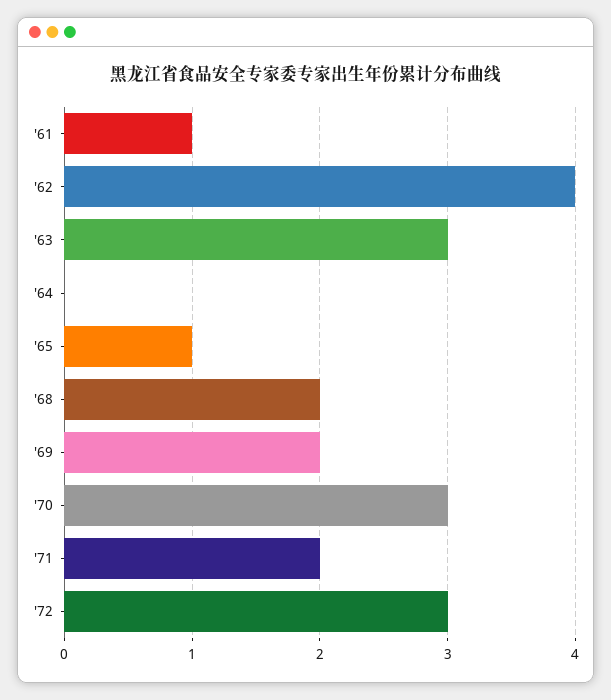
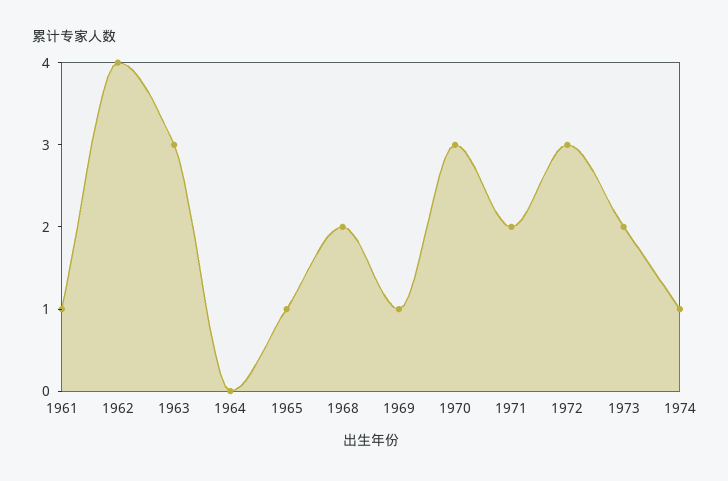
'69: 2 -> 1
1973: none -> 2
1974: none -> 1

